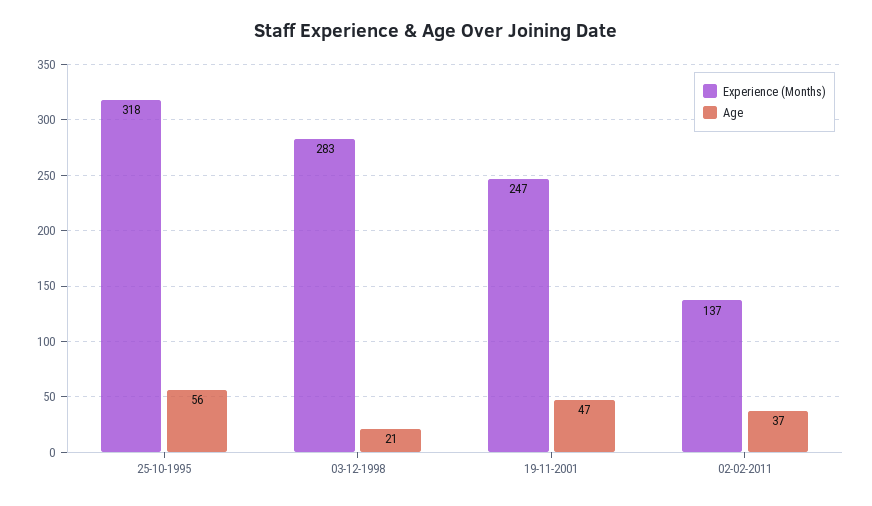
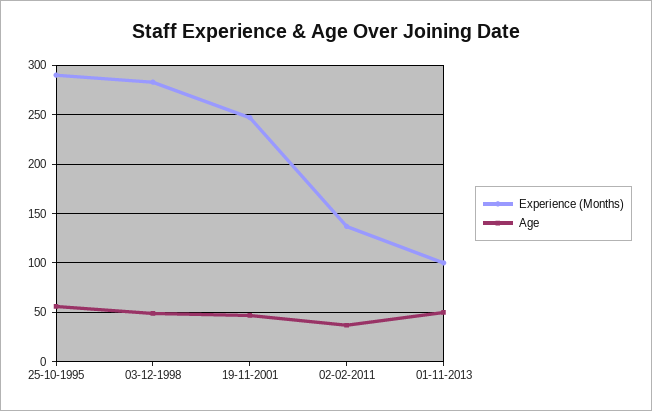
Experience (Months), 25-10-1995: 318 -> 290
Age, 03-12-1998: 21 -> 50
Experience (Months), 01-11-2013: none -> 100
Age, 01-11-2013: none -> 50

